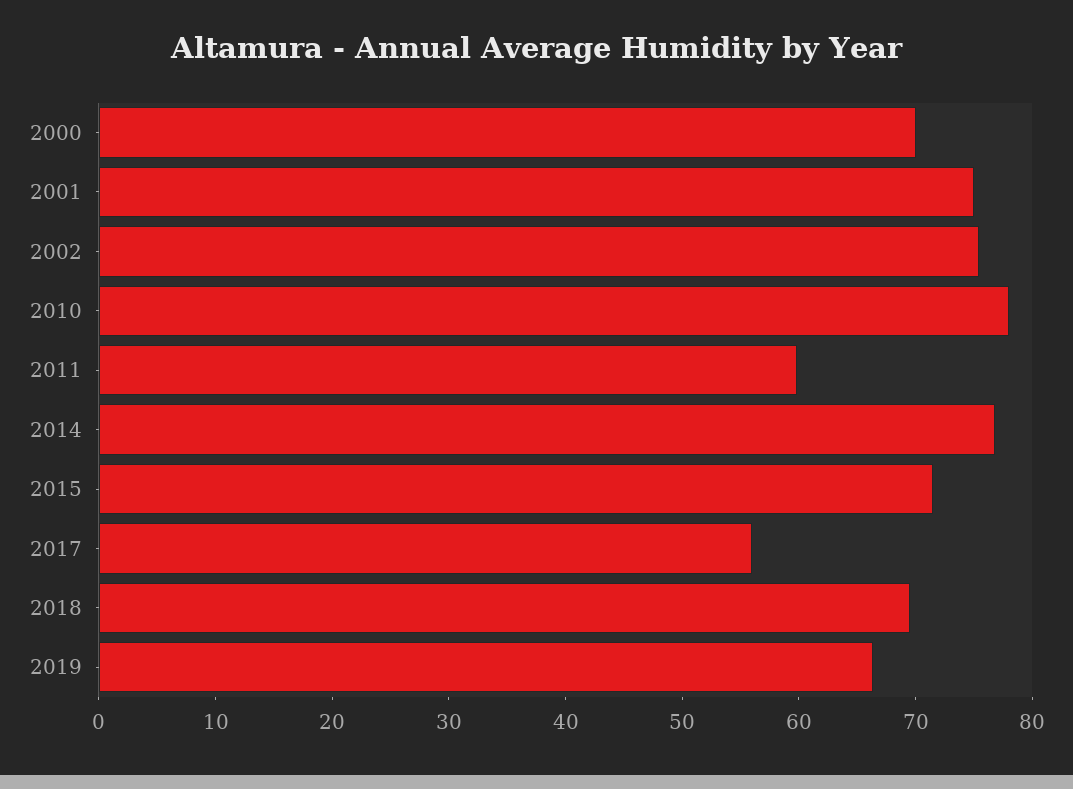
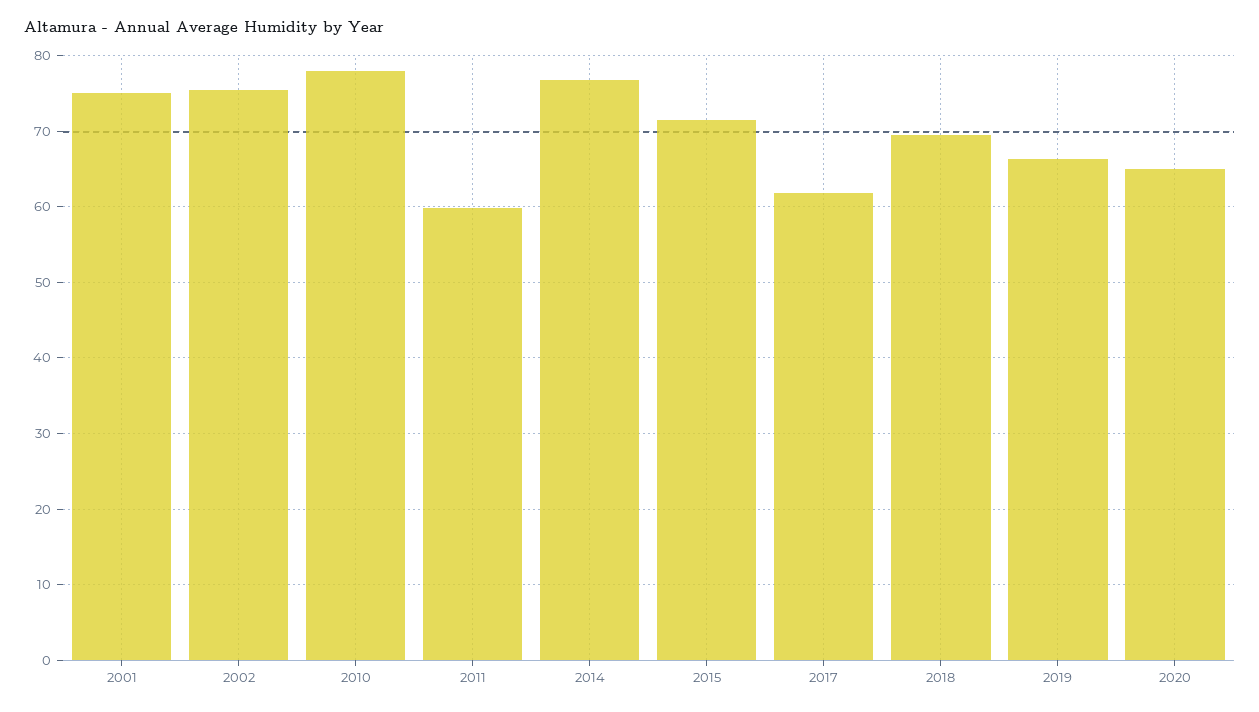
2000: 70 -> none
2017: 56 -> 62
2020: none -> 65

